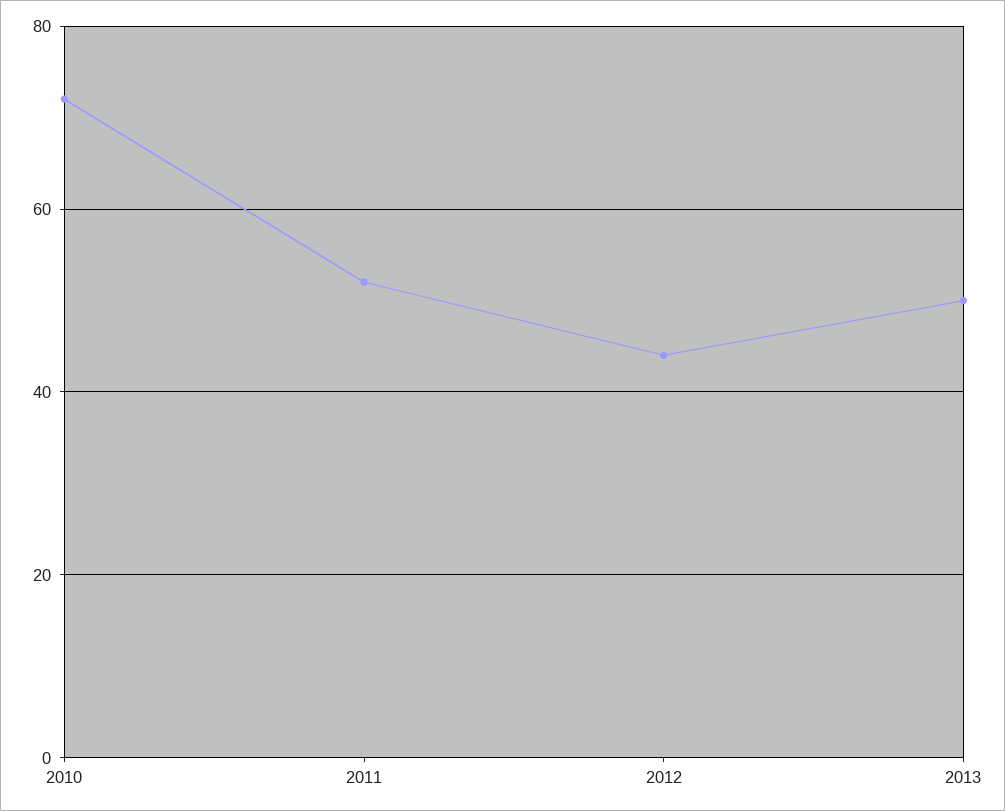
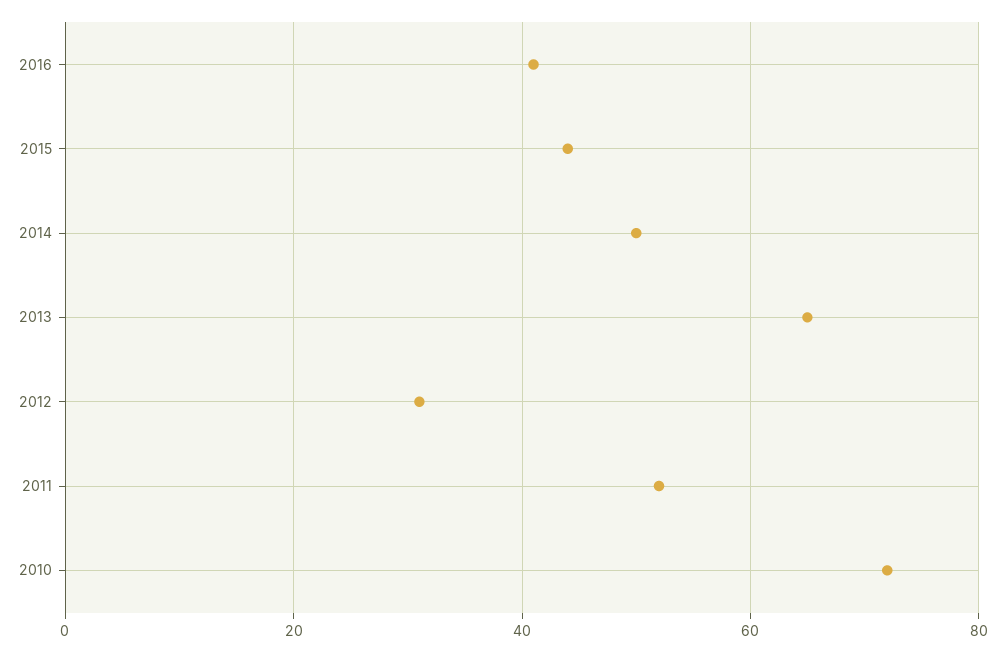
2012: 45 -> 30
2013: 50 -> 65
2016: none -> 40
2015: none -> 45
2014: none -> 50

